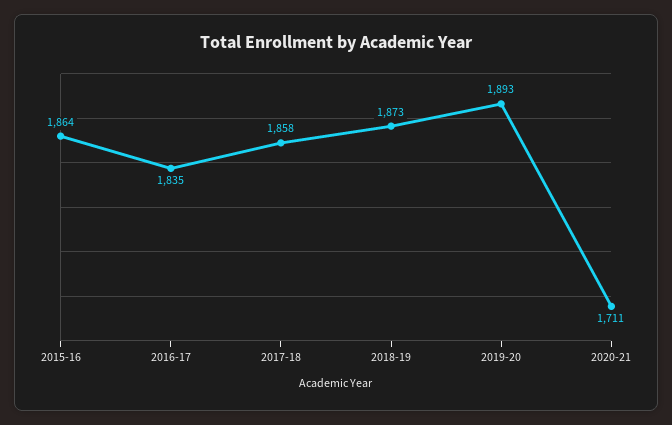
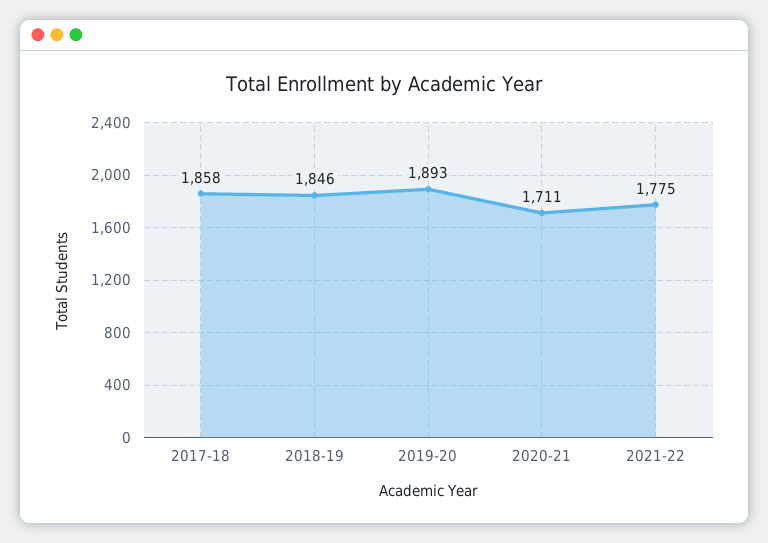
2015-16: 1864 -> none
2016-17: 1835 -> none
2018-19: 1873 -> 1846
2021-22: none -> 1775

